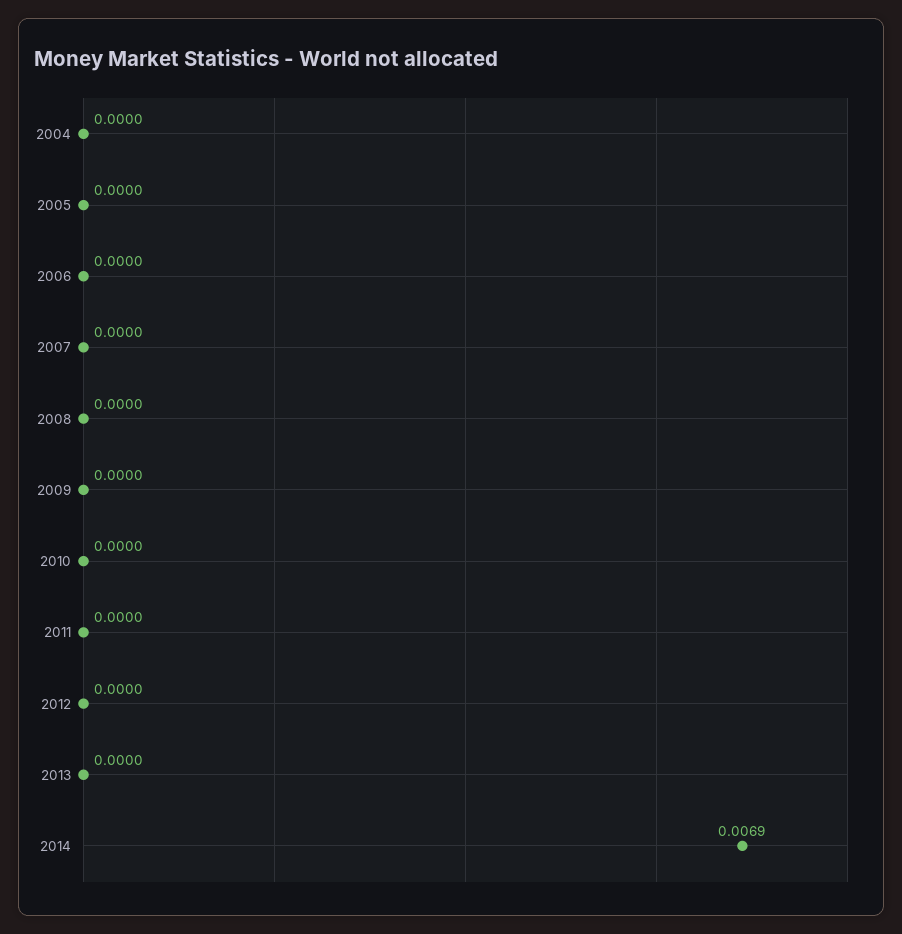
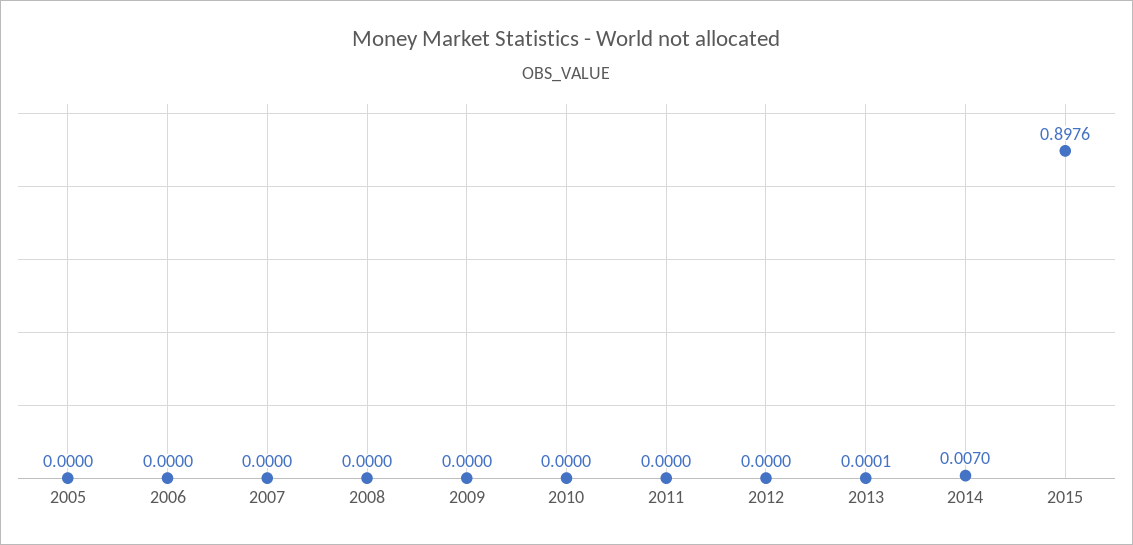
2004: 0 -> none
2013: 0 -> 0.0001
2014: 0.0069 -> 0.007
2015: none -> 0.8976

